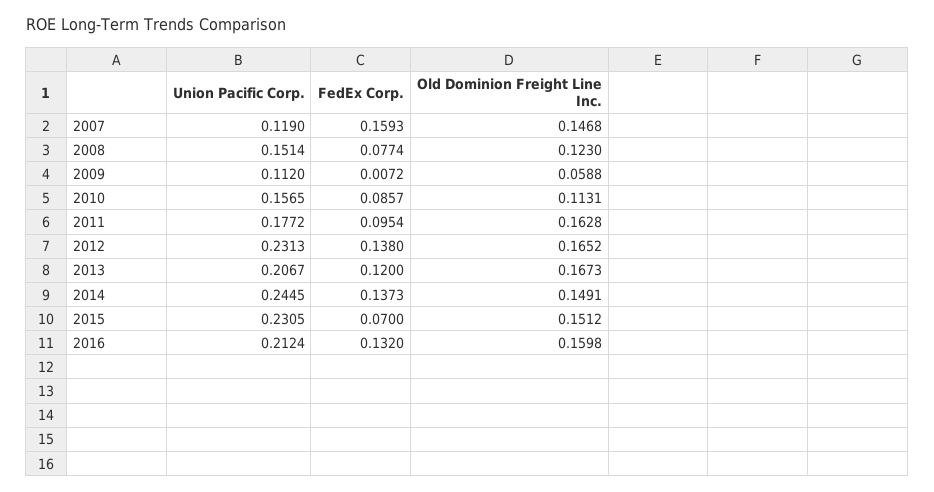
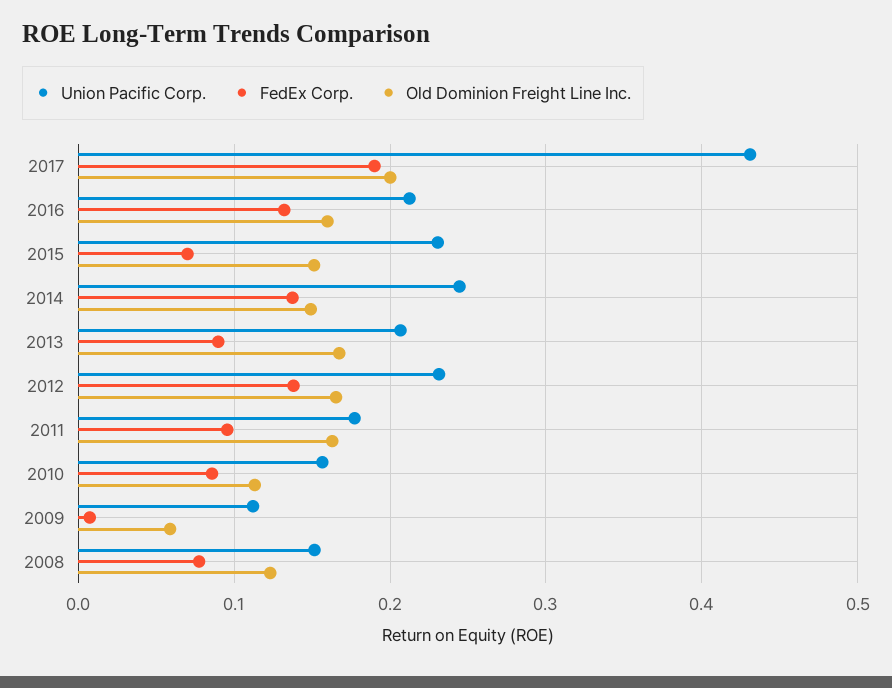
Union Pacific Corp., 2007: 0.119 -> none
FedEx Corp., 2007: 0.1593 -> none
Old Dominion Freight Line Inc., 2007: 0.1468 -> none
FedEx Corp., 2013: 0.12 -> 0.09
Union Pacific Corp., 2017: none -> 0.43
FedEx Corp., 2017: none -> 0.19
Old Dominion Freight Line Inc., 2017: none -> 0.2

